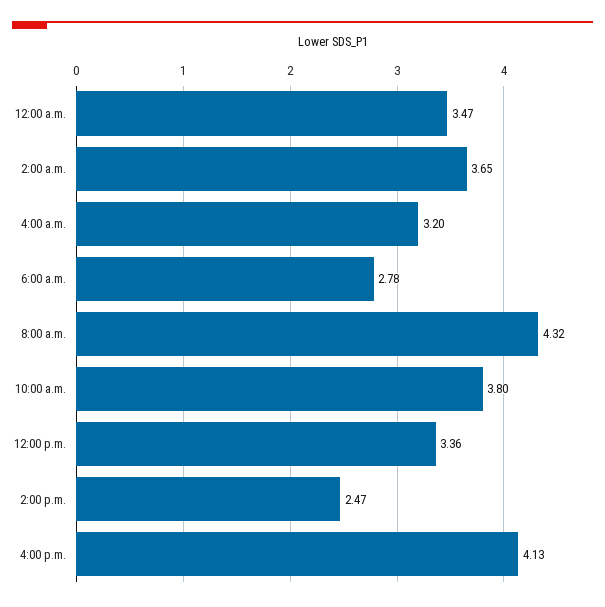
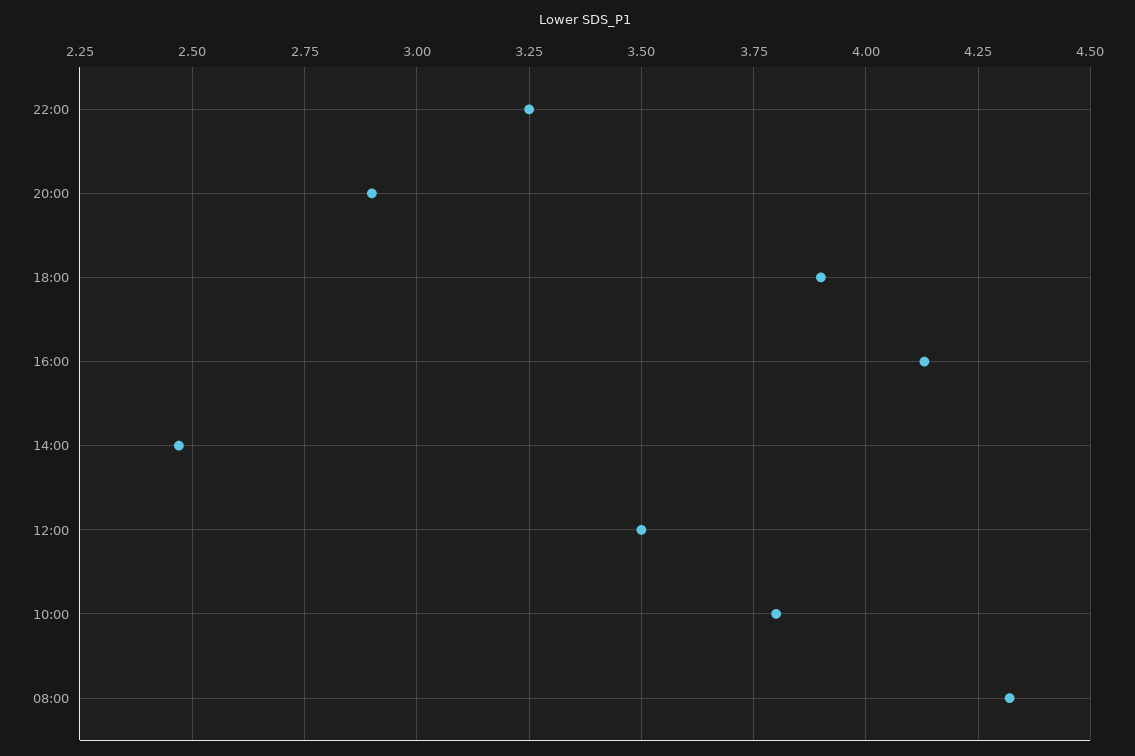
12:00 a.m.: 3.47 -> none
2:00 a.m.: 3.65 -> none
4:00 a.m.: 3.2 -> none
6:00 a.m.: 2.78 -> none
12:00 p.m.: 3.36 -> 3.5
22:00: none -> 3.25
20:00: none -> 2.9
18:00: none -> 3.9

